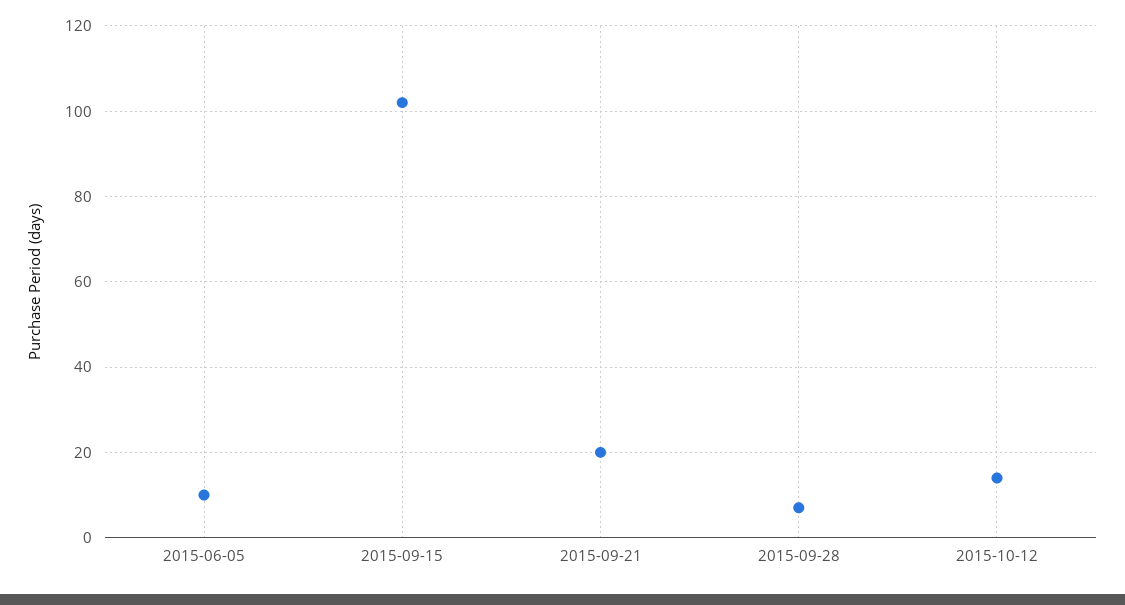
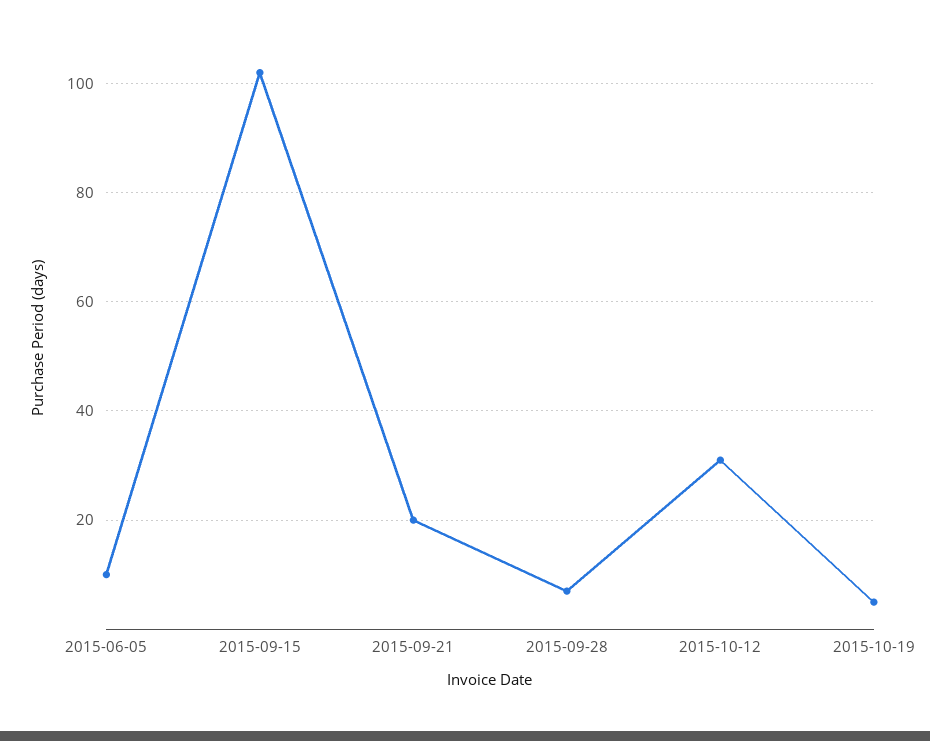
2015-10-12: 15 -> 30
2015-10-19: none -> 5

